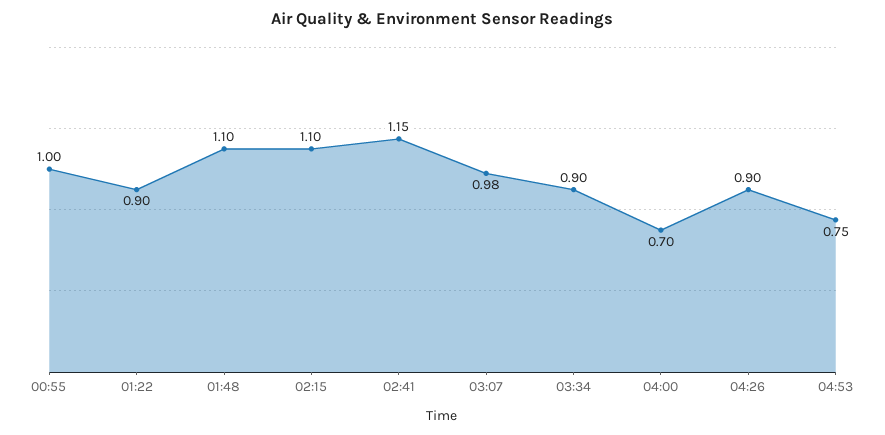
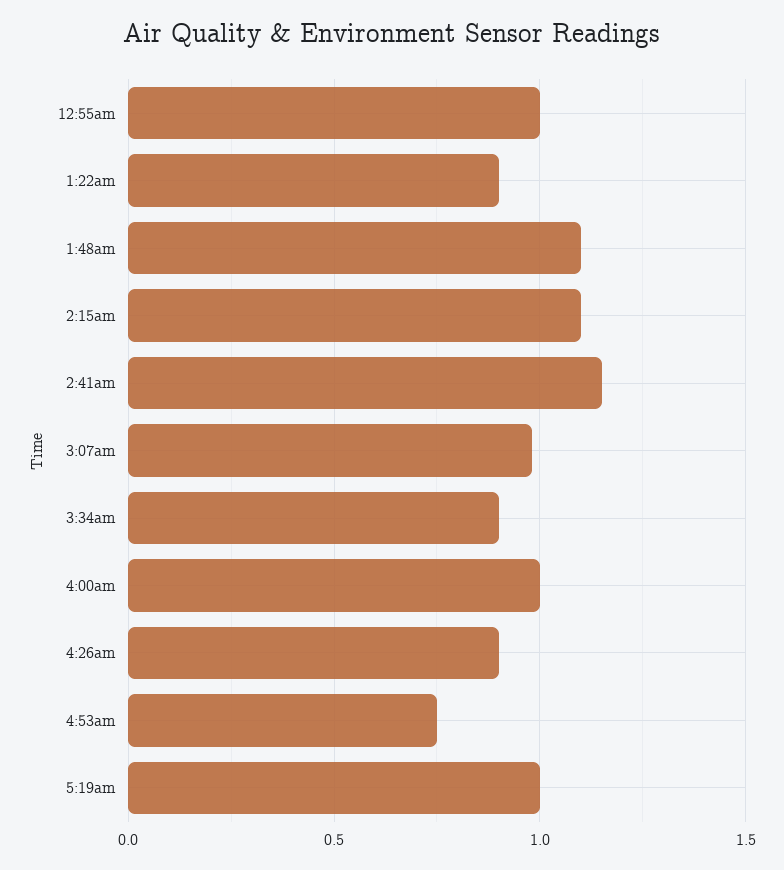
04:00: 0.7 -> 1
5:19am: none -> 1

